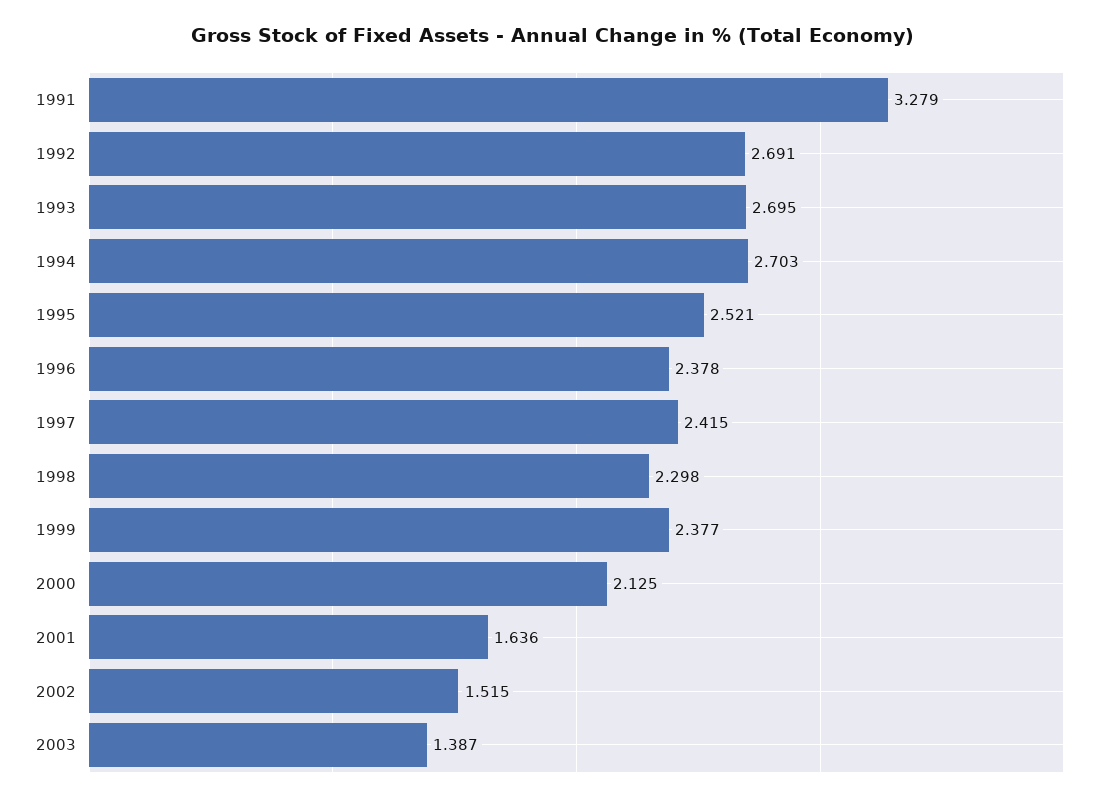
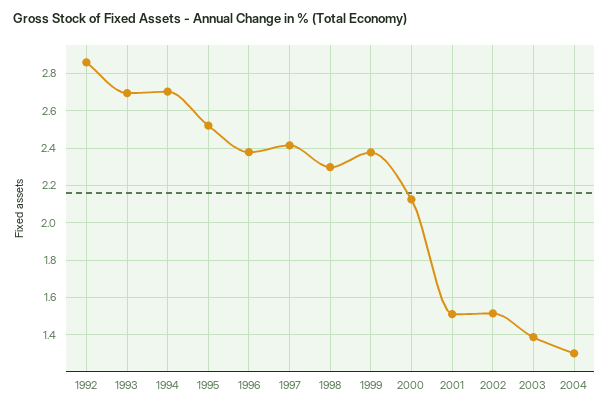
1991: 3.279 -> none
1992: 2.691 -> 2.85
2001: 1.636 -> 1.5
2004: none -> 1.3

